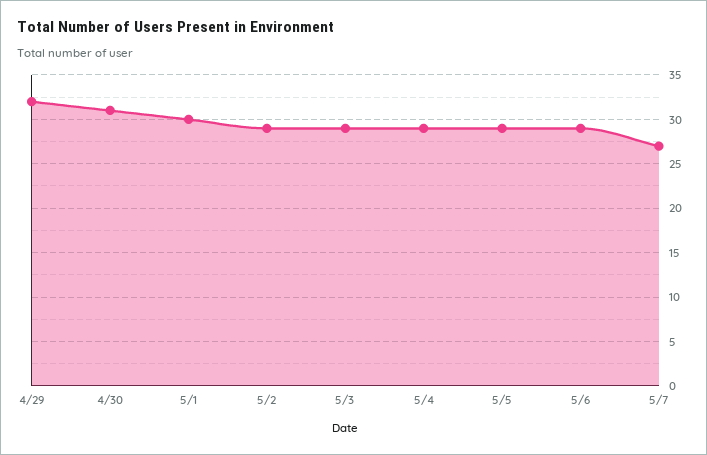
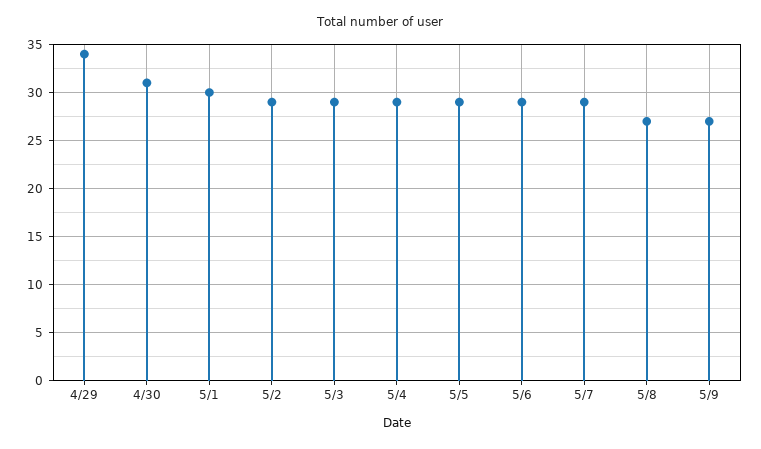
4/29: 32 -> 34
5/7: 27 -> 29
5/8: none -> 27
5/9: none -> 27

